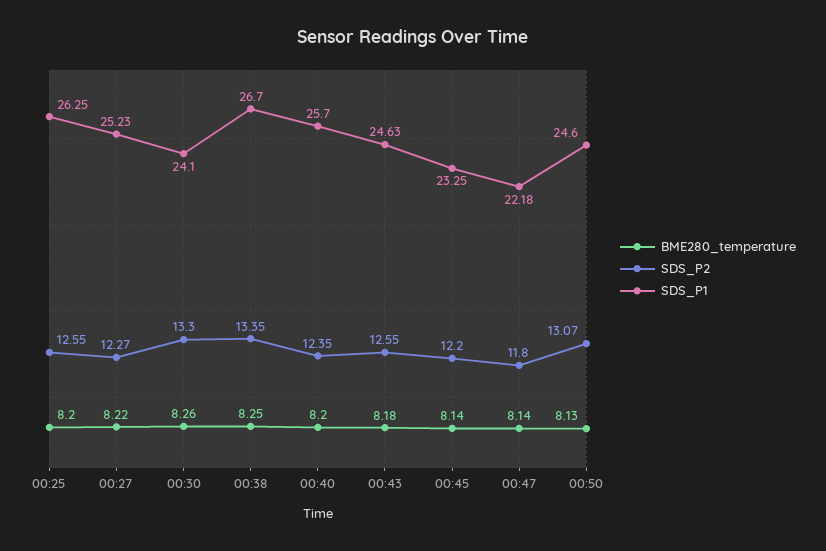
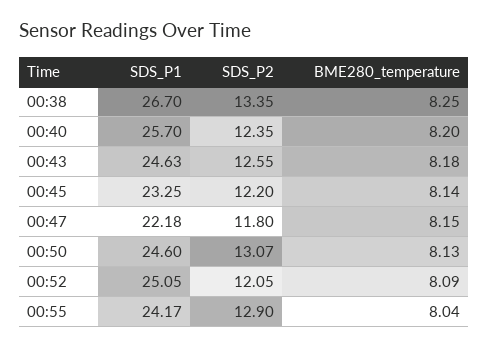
BME280_temperature, 00:25: 8.2 -> none
SDS_P2, 00:25: 12.55 -> none
SDS_P1, 00:25: 26.25 -> none
BME280_temperature, 00:27: 8.22 -> none
SDS_P2, 00:27: 12.27 -> none
SDS_P1, 00:27: 25.23 -> none
BME280_temperature, 00:30: 8.26 -> none
SDS_P2, 00:30: 13.3 -> none
SDS_P1, 00:30: 24.1 -> none
BME280_temperature, 00:47: 8.14 -> 8.15
SDS_P1, 00:52: none -> 25.05
SDS_P2, 00:52: none -> 12.05
BME280_temperature, 00:52: none -> 8.09
SDS_P1, 00:55: none -> 24.17
SDS_P2, 00:55: none -> 12.9
BME280_temperature, 00:55: none -> 8.04

